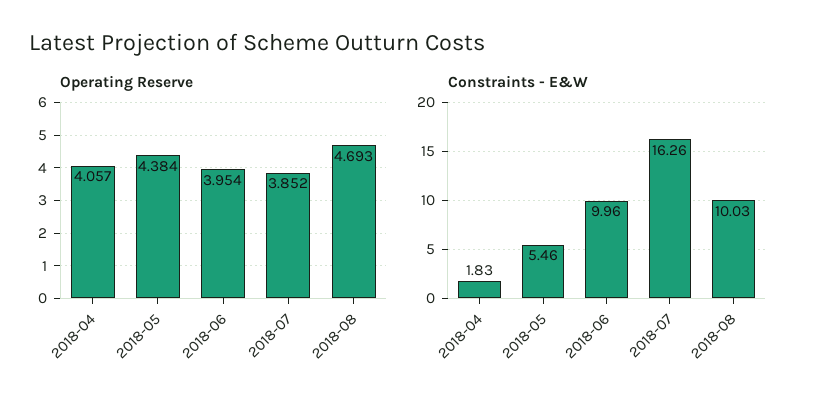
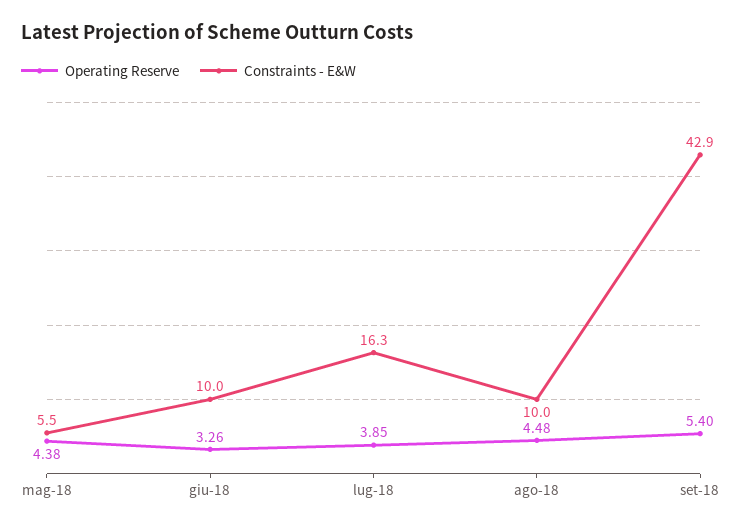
Operating Reserve, 2018-04: 4.057 -> none
Operating Reserve, 2018-06: 3.954 -> 3.26
Operating Reserve, 2018-08: 4.693 -> 4.48
Constraints - E&W, 2018-04: 1.83 -> none
Operating Reserve, set-18: none -> 5.4
Constraints - E&W, set-18: none -> 42.9

